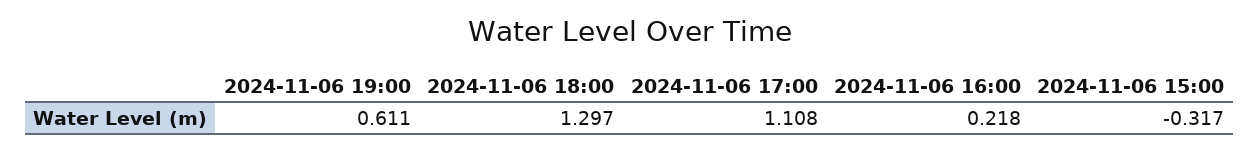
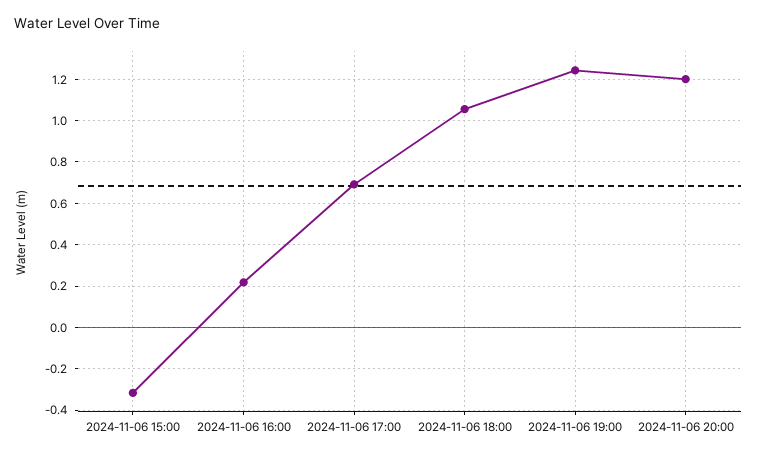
2024-11-06 19:00: 0.611 -> 1.25
2024-11-06 18:00: 1.297 -> 1.05
2024-11-06 17:00: 1.108 -> 0.7
2024-11-06 20:00: none -> 1.2

